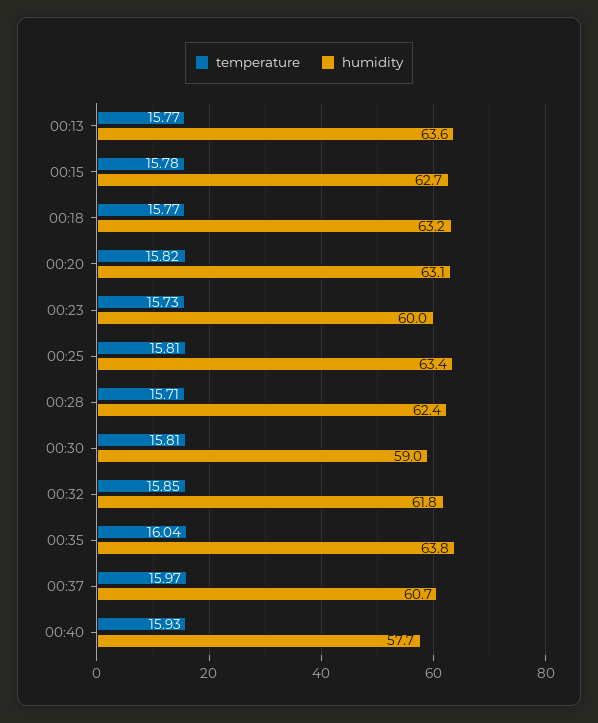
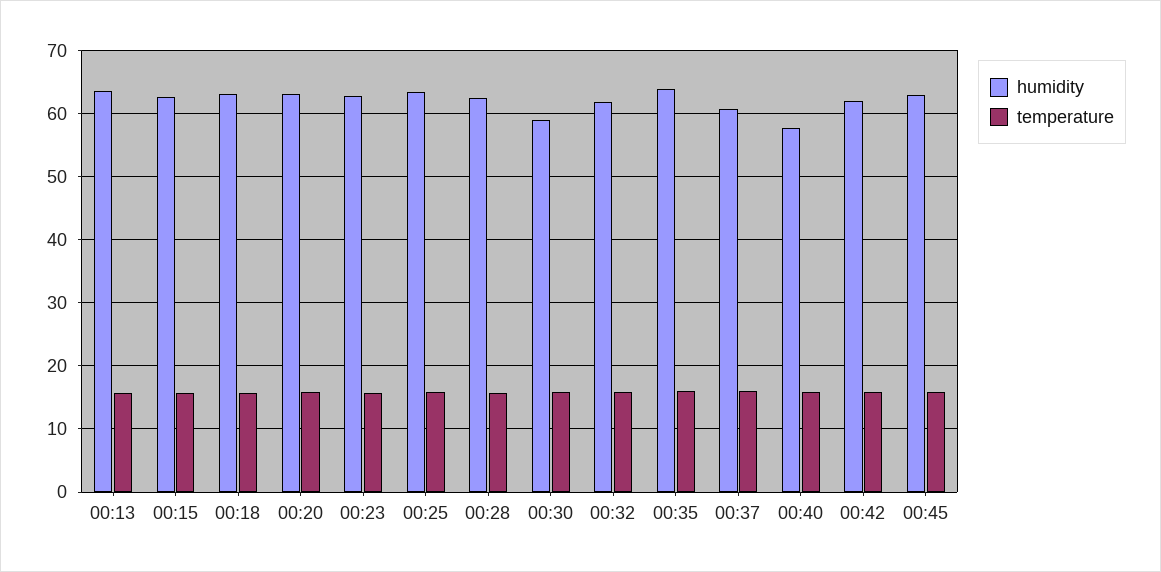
humidity, 00:23: 60 -> 63
humidity, 00:42: none -> 62
temperature, 00:42: none -> 16
humidity, 00:45: none -> 63
temperature, 00:45: none -> 16

